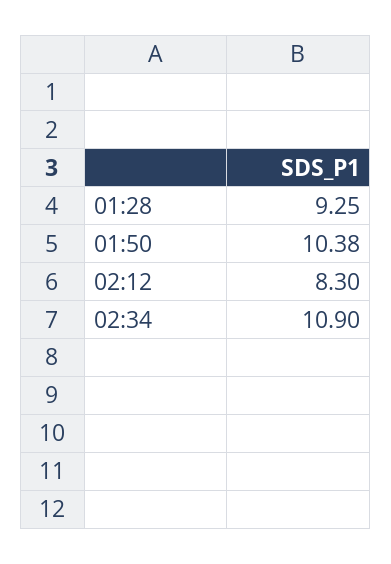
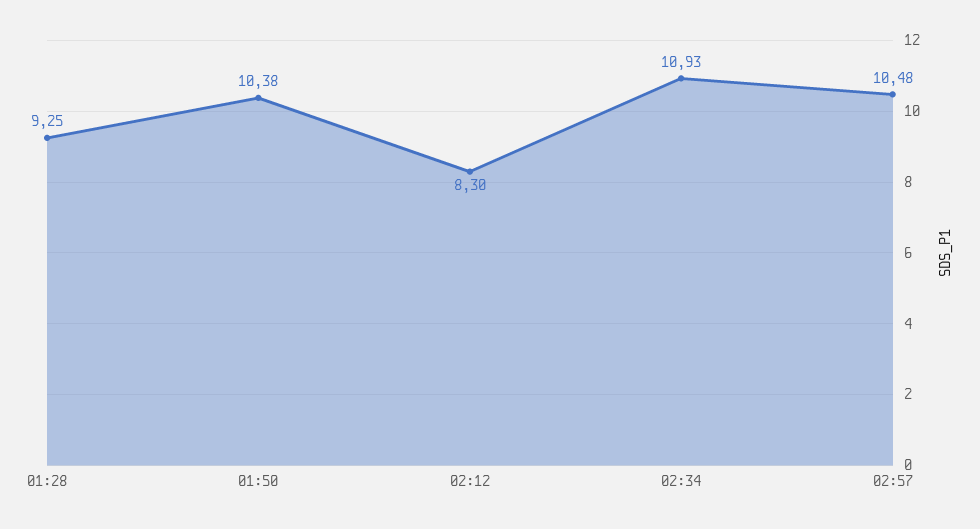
02:34: 10.9 -> 10.93
02:57: none -> 10.48

